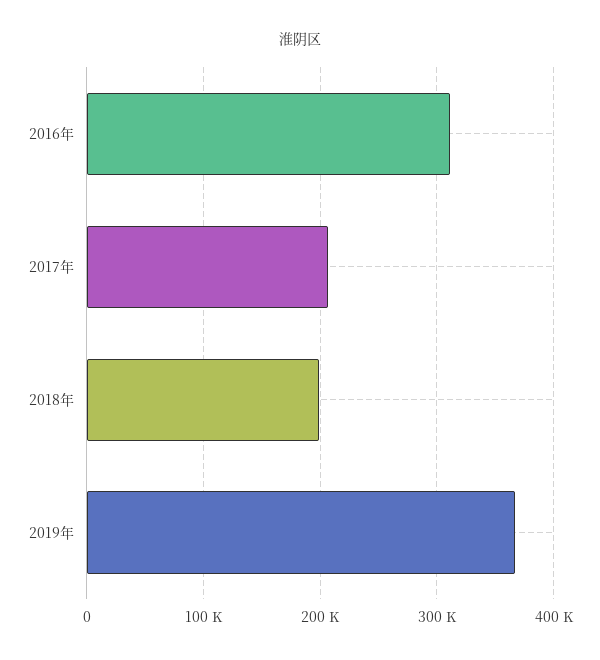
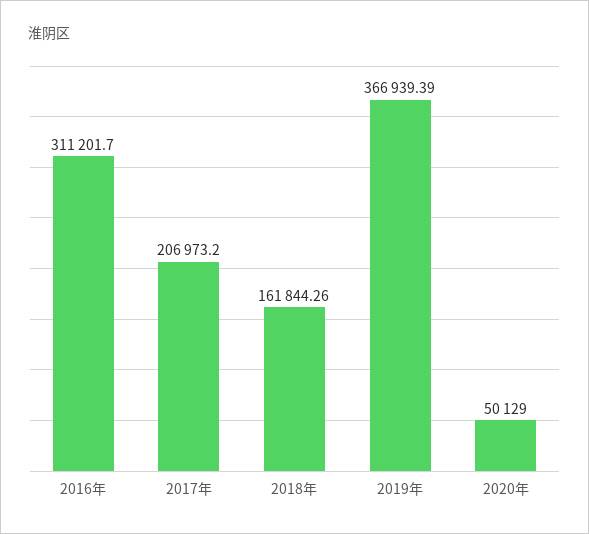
2018年: 200000 -> 161844.26
2020年: none -> 50129

